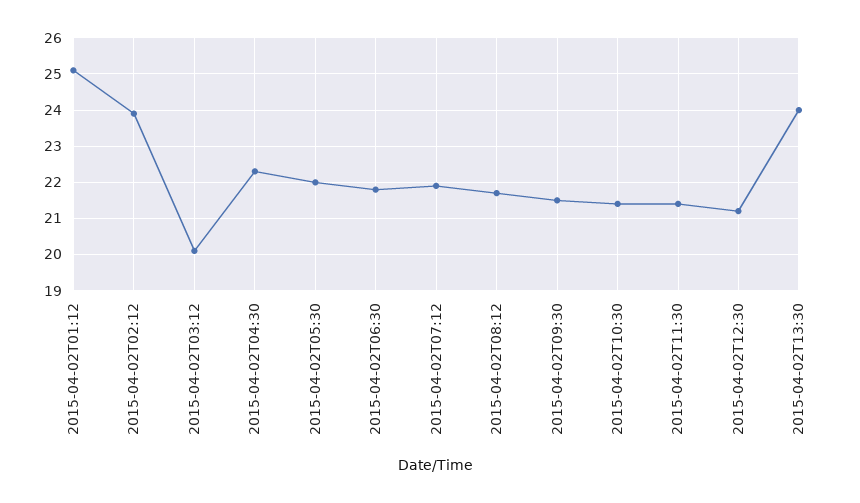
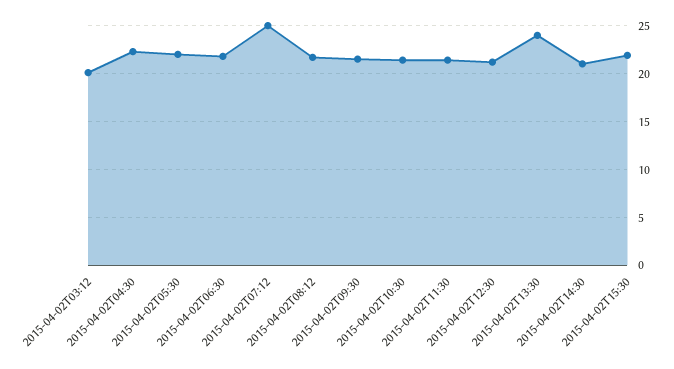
2015-04-02T01:12: 25 -> none
2015-04-02T02:12: 24 -> none
2015-04-02T07:12: 22 -> 25
2015-04-02T14:30: none -> 21
2015-04-02T15:30: none -> 22

